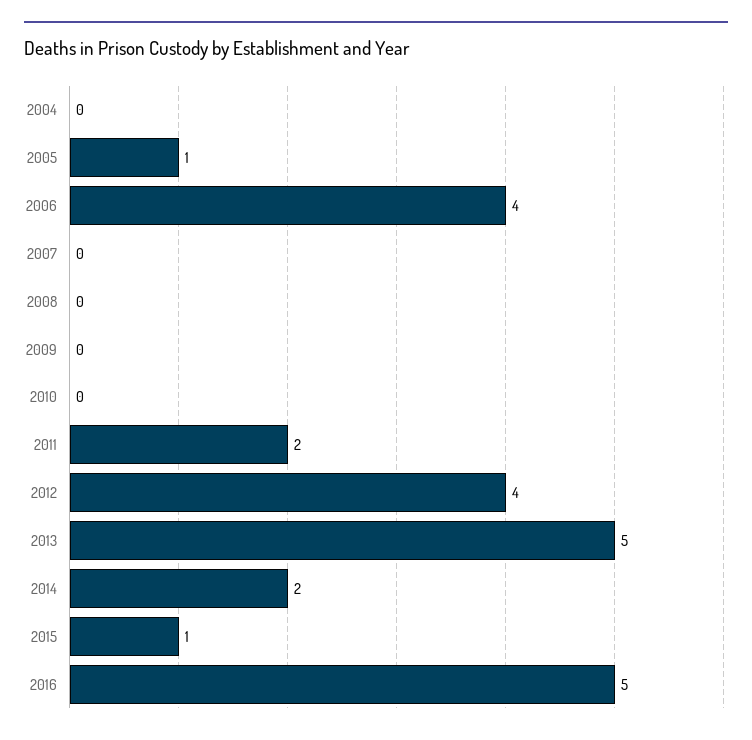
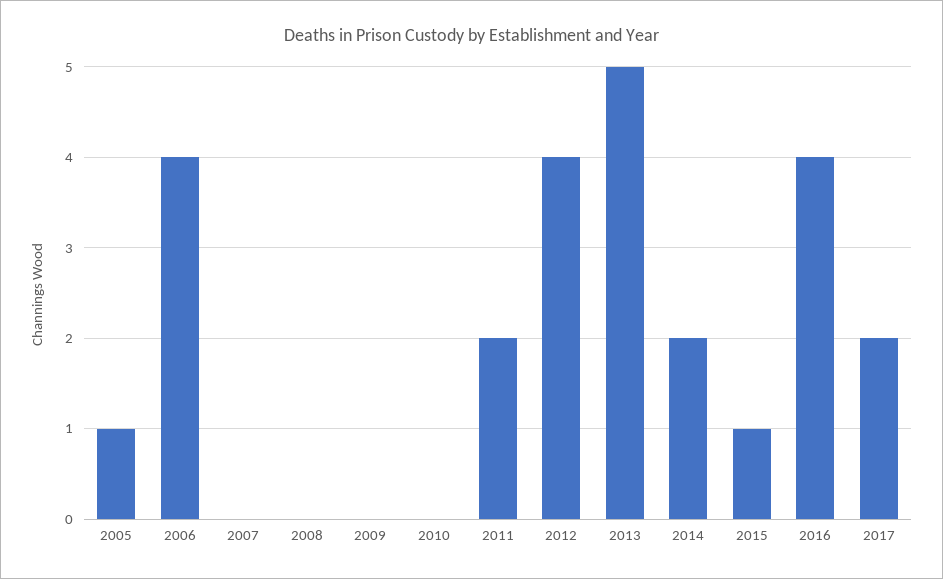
2004: 0 -> none
2016: 5 -> 4
2017: none -> 2

